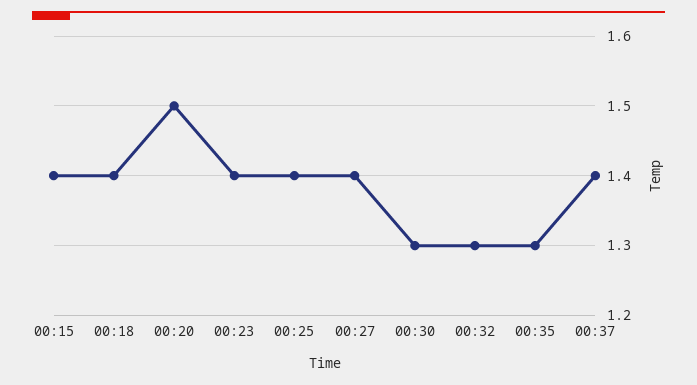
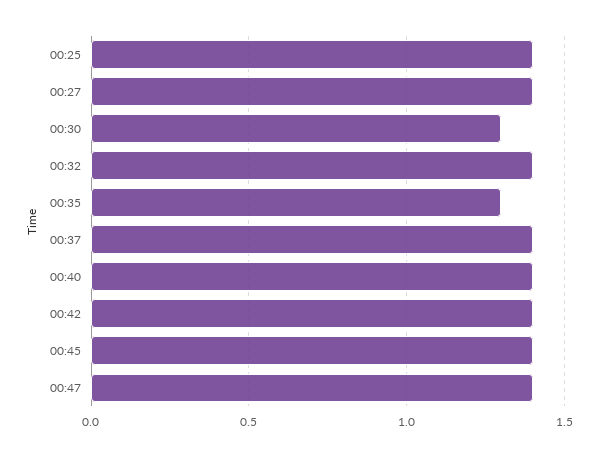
00:15: 1.4 -> none
00:18: 1.4 -> none
00:20: 1.5 -> none
00:23: 1.4 -> none
00:32: 1.3 -> 1.4
00:40: none -> 1.4
00:42: none -> 1.4
00:45: none -> 1.4
00:47: none -> 1.4

